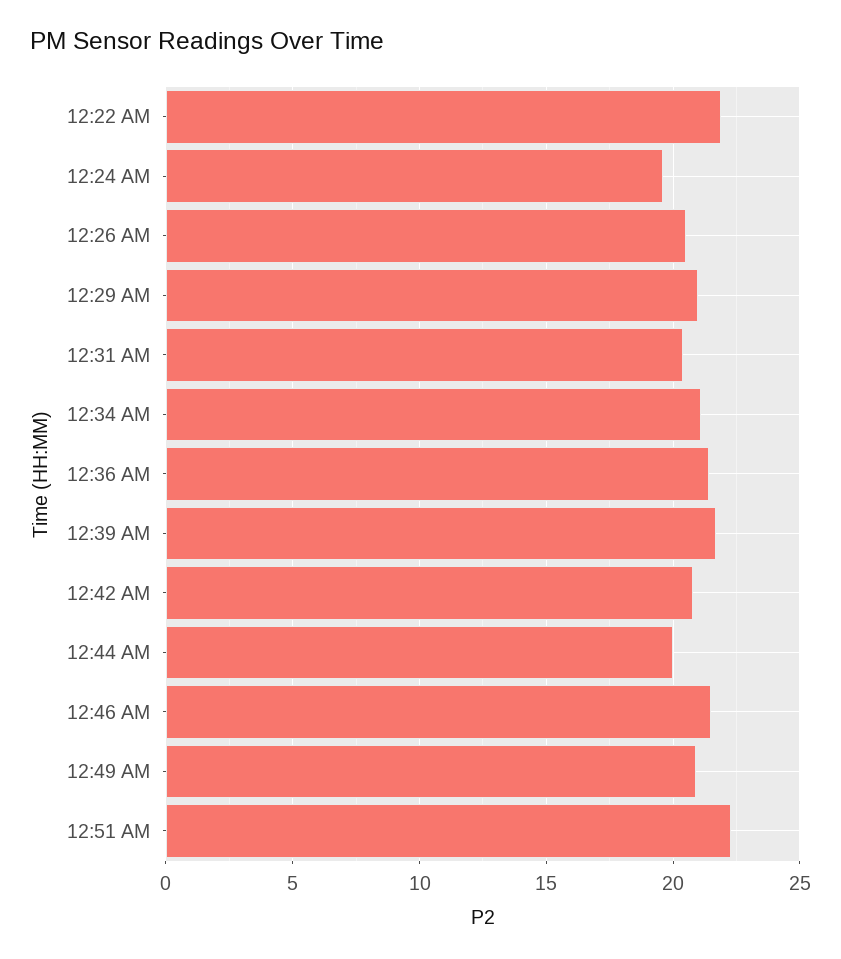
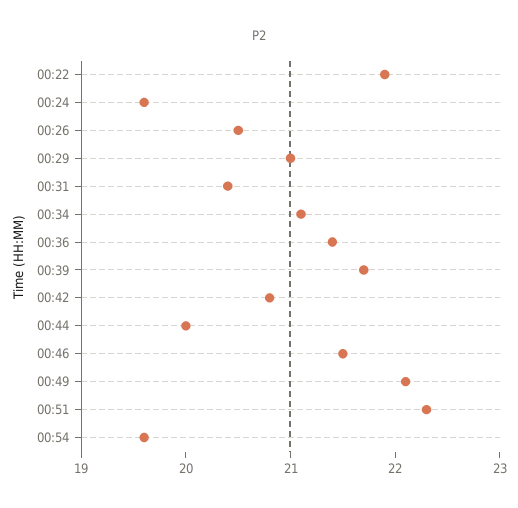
12:49 AM: 21 -> 22.1
00:54: none -> 19.6

